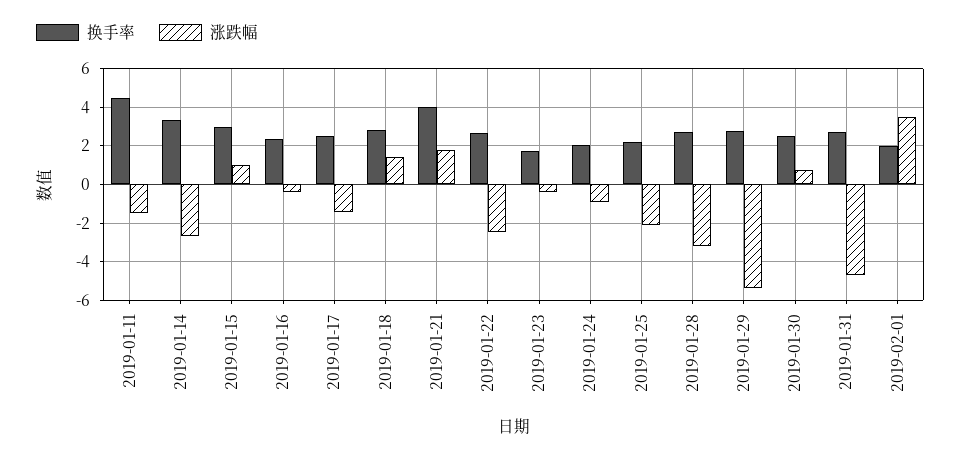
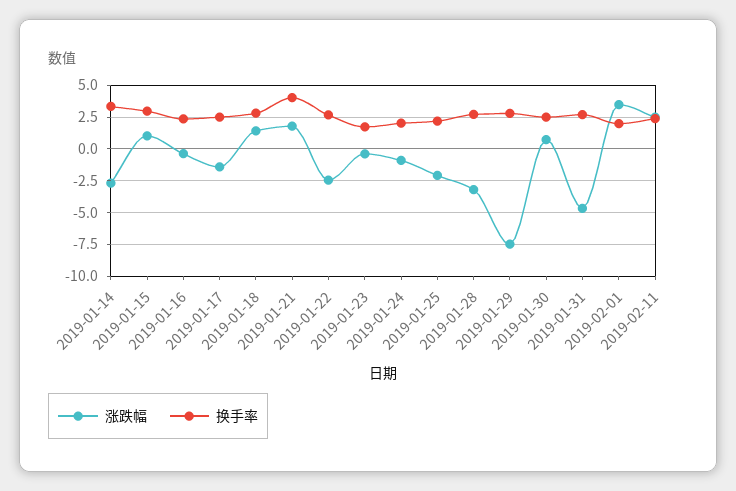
换手率, 2019-01-11: 4.5 -> none
涨跌幅, 2019-01-11: -1.5 -> none
涨跌幅, 2019-01-29: -5.5 -> -7.5
涨跌幅, 2019-02-11: none -> 2.5
换手率, 2019-02-11: none -> 2.5

